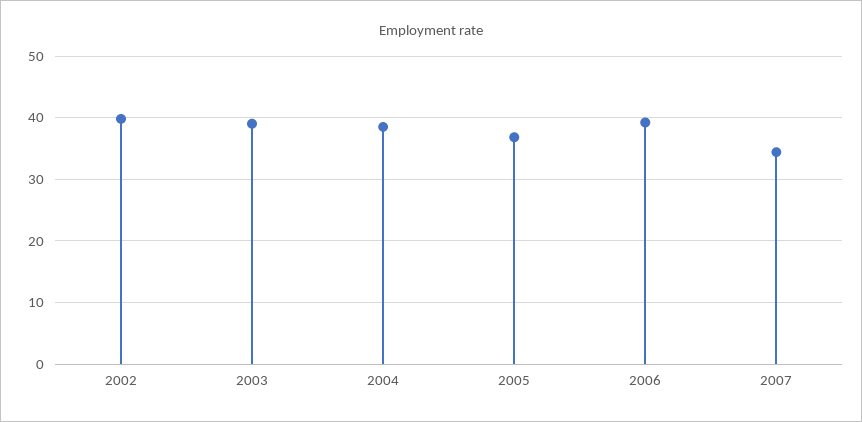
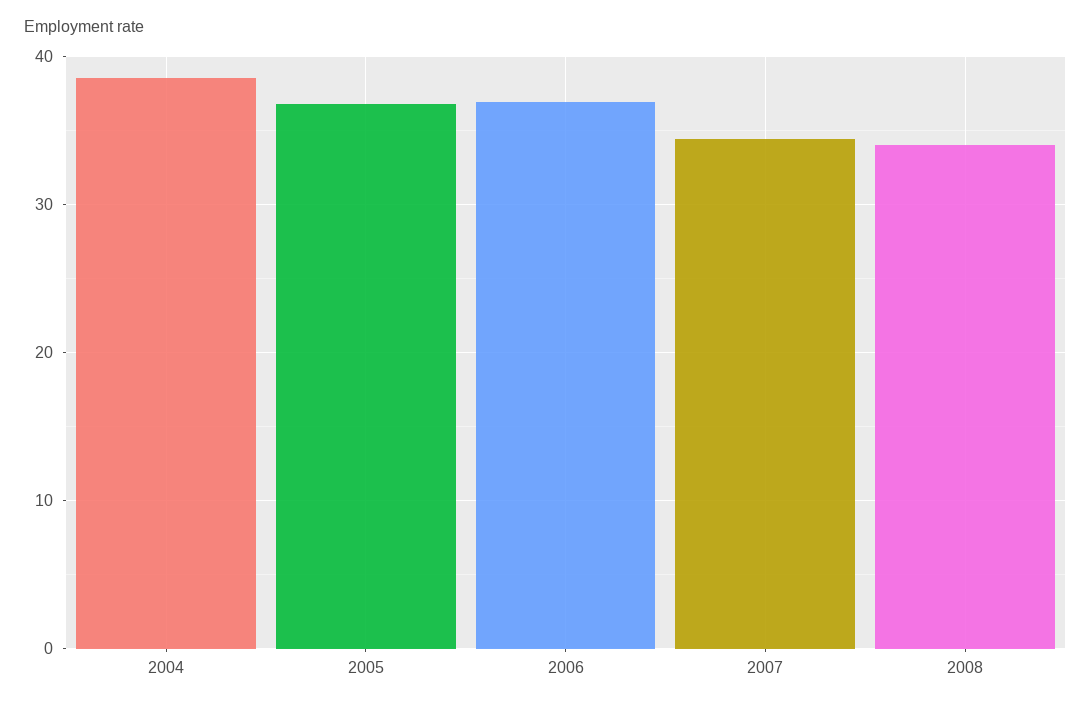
2002: 40 -> none
2003: 39 -> none
2006: 39 -> 37
2008: none -> 34

